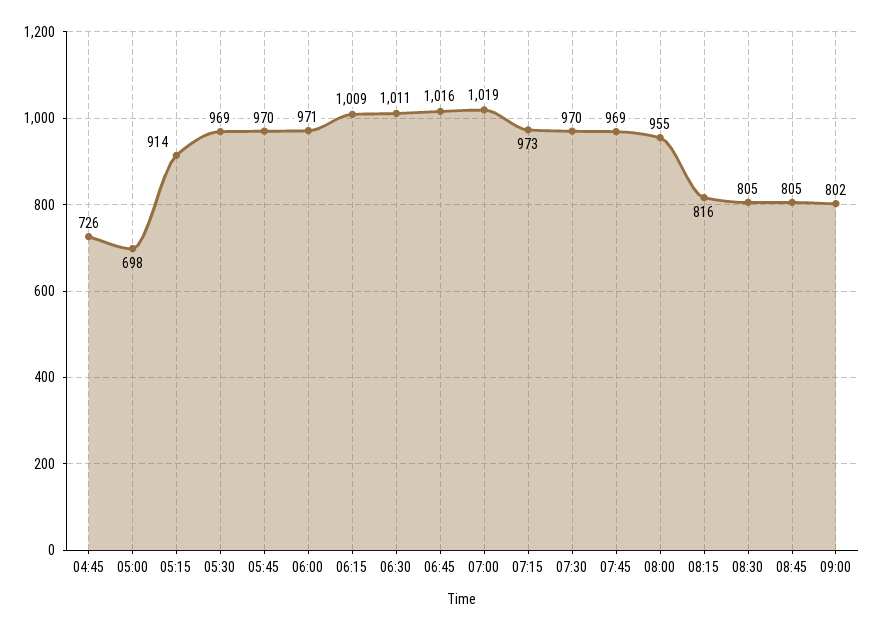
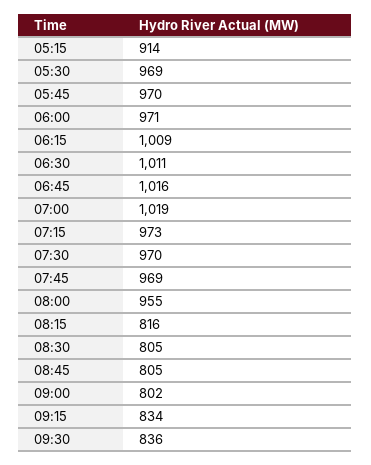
04:45: 726 -> none
05:00: 698 -> none
09:15: none -> 834
09:30: none -> 836

